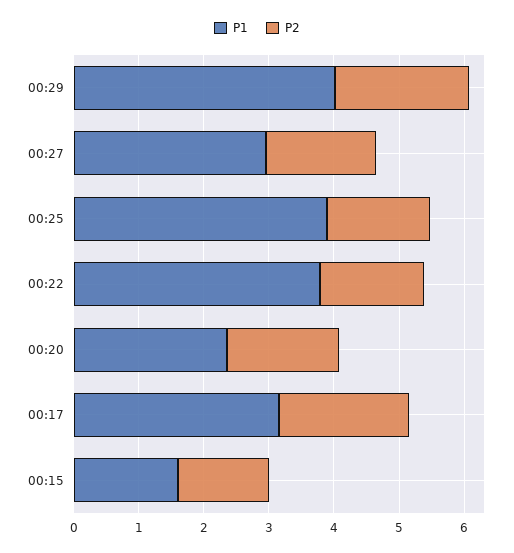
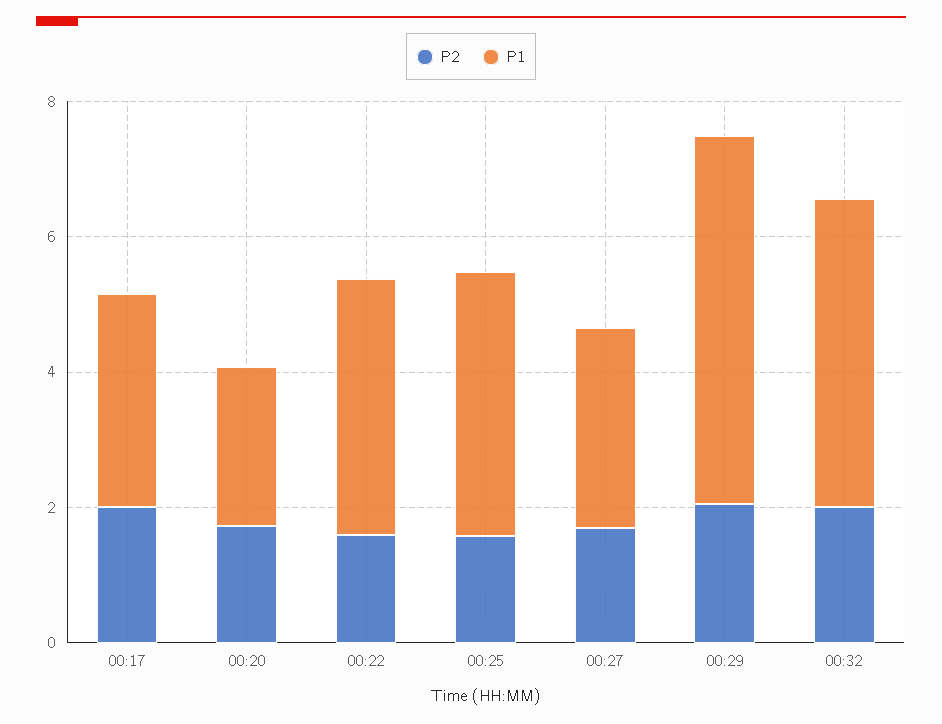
P1, 00:29: 4 -> 5.5
P1, 00:15: 1.6 -> none
P2, 00:15: 1.4 -> none
P2, 00:32: none -> 2
P1, 00:32: none -> 4.5

